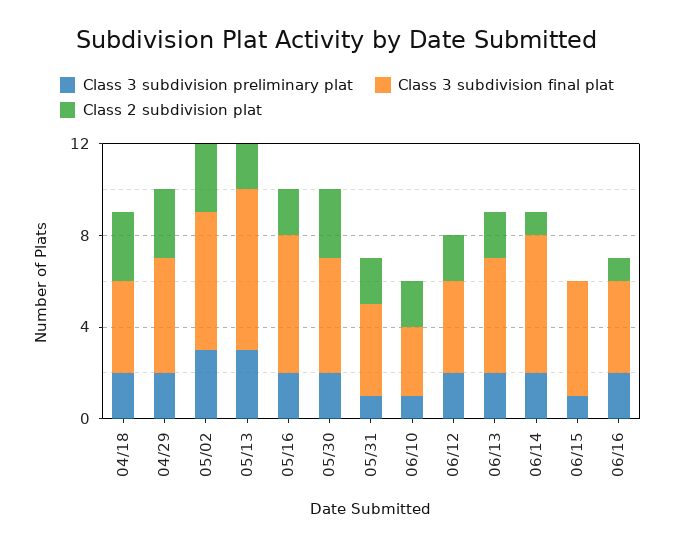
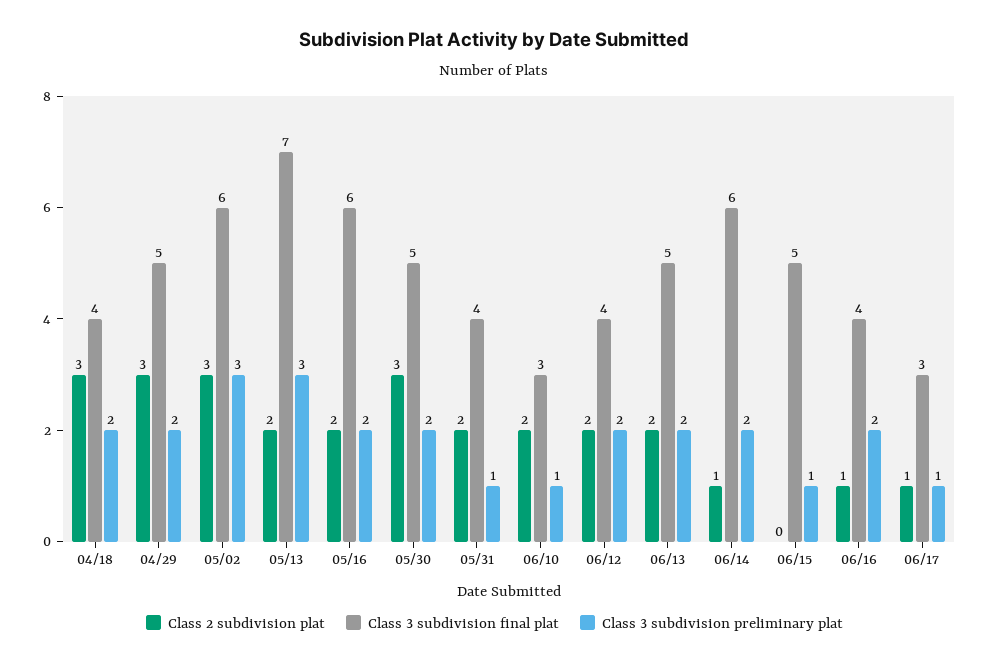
Class 2 subdivision plat, 06/17: none -> 1
Class 3 subdivision final plat, 06/17: none -> 3
Class 3 subdivision preliminary plat, 06/17: none -> 1

